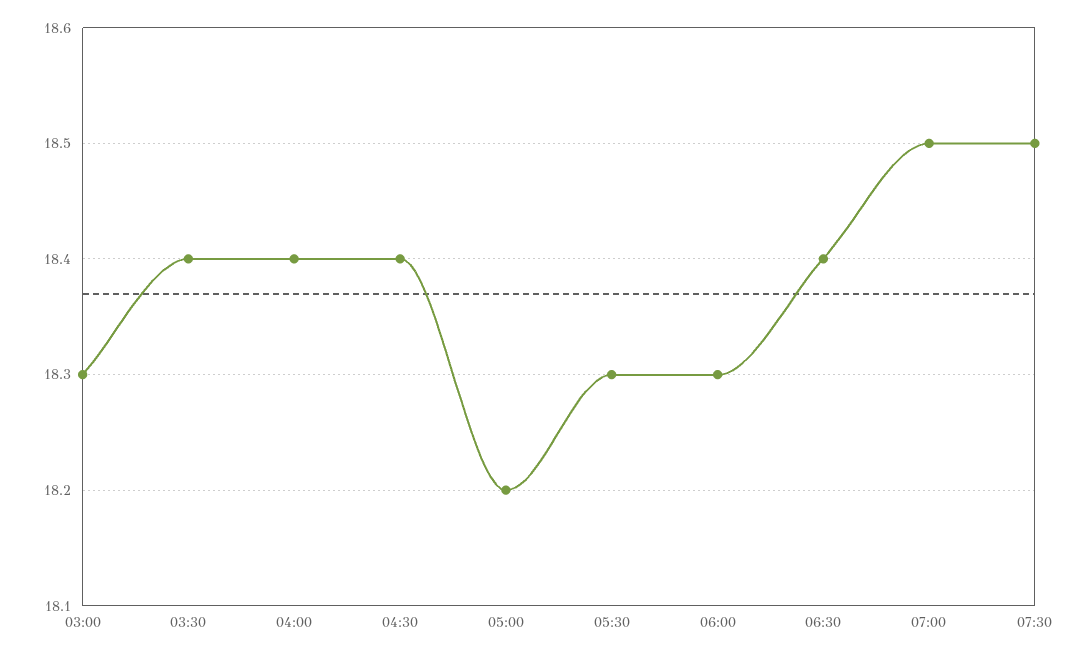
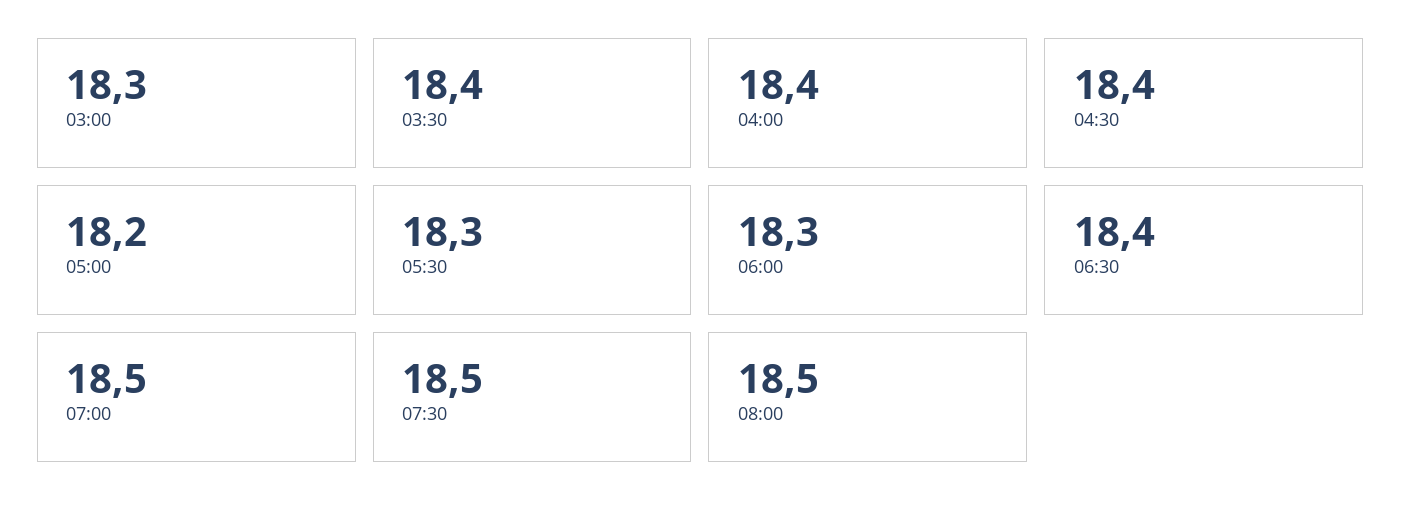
08:00: none -> 18.5

